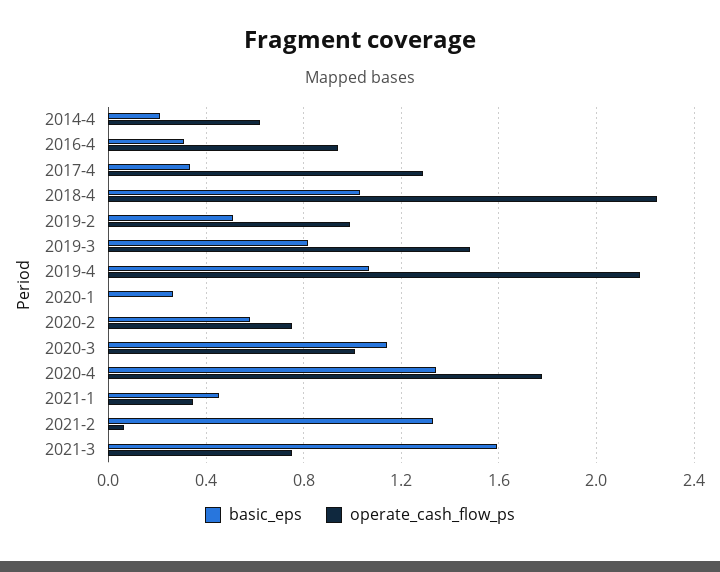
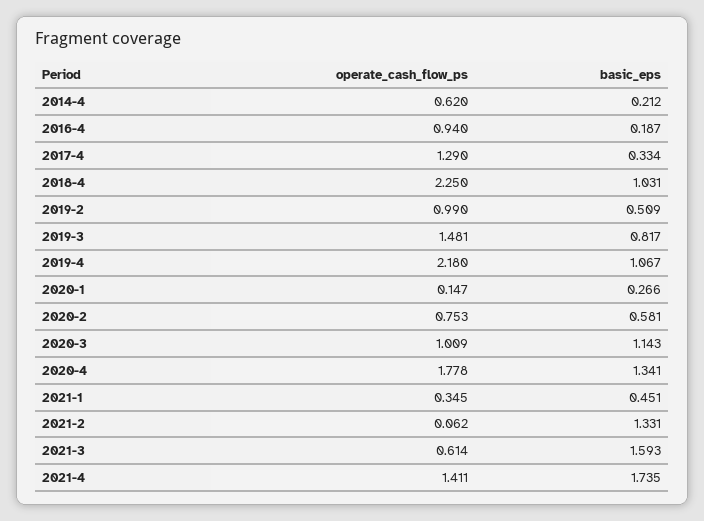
basic_eps, 2016-4: 0.3 -> 0.187
operate_cash_flow_ps, 2020-1: 0 -> 0.147
operate_cash_flow_ps, 2021-3: 0.75 -> 0.614
operate_cash_flow_ps, 2021-4: none -> 1.411
basic_eps, 2021-4: none -> 1.735

